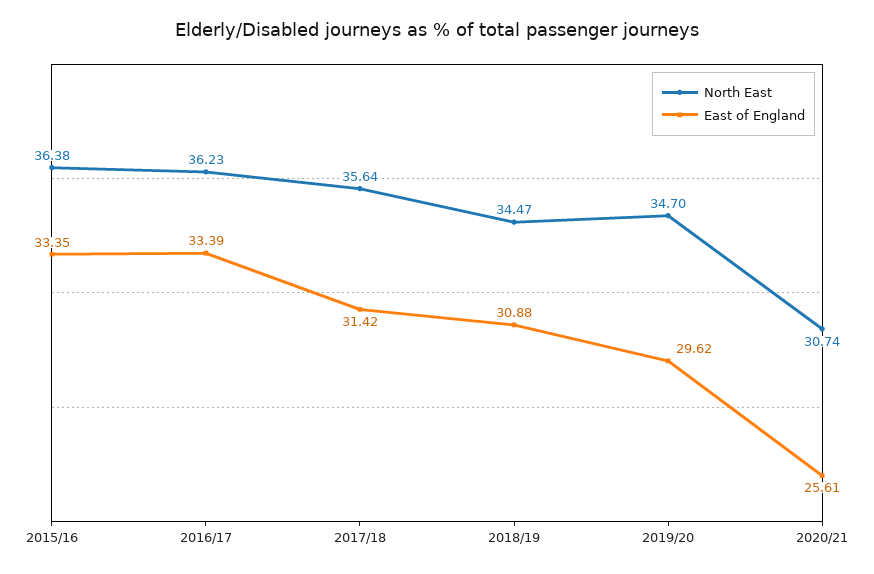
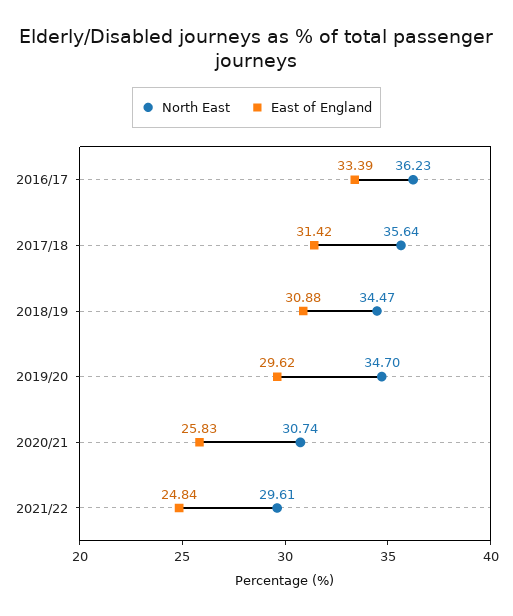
North East, 2015/16: 36.38 -> none
East of England, 2015/16: 33.35 -> none
East of England, 2020/21: 25.61 -> 25.83
North East, 2021/22: none -> 29.61
East of England, 2021/22: none -> 24.84

